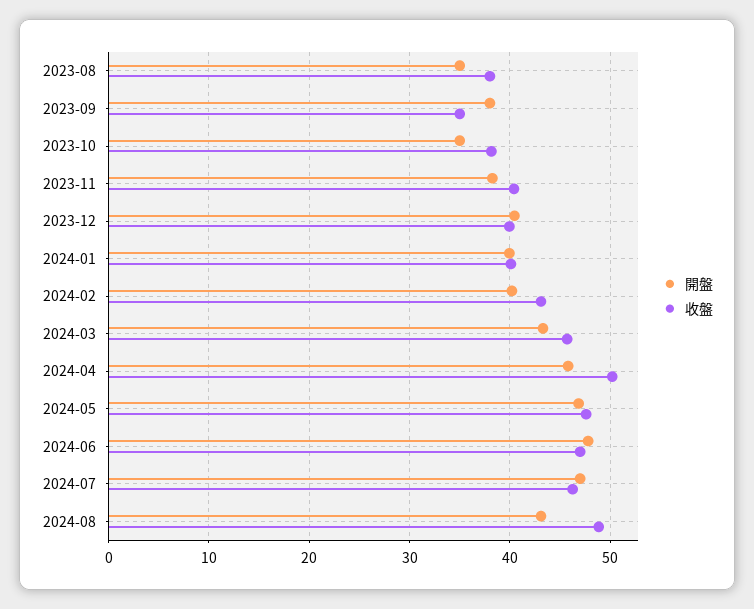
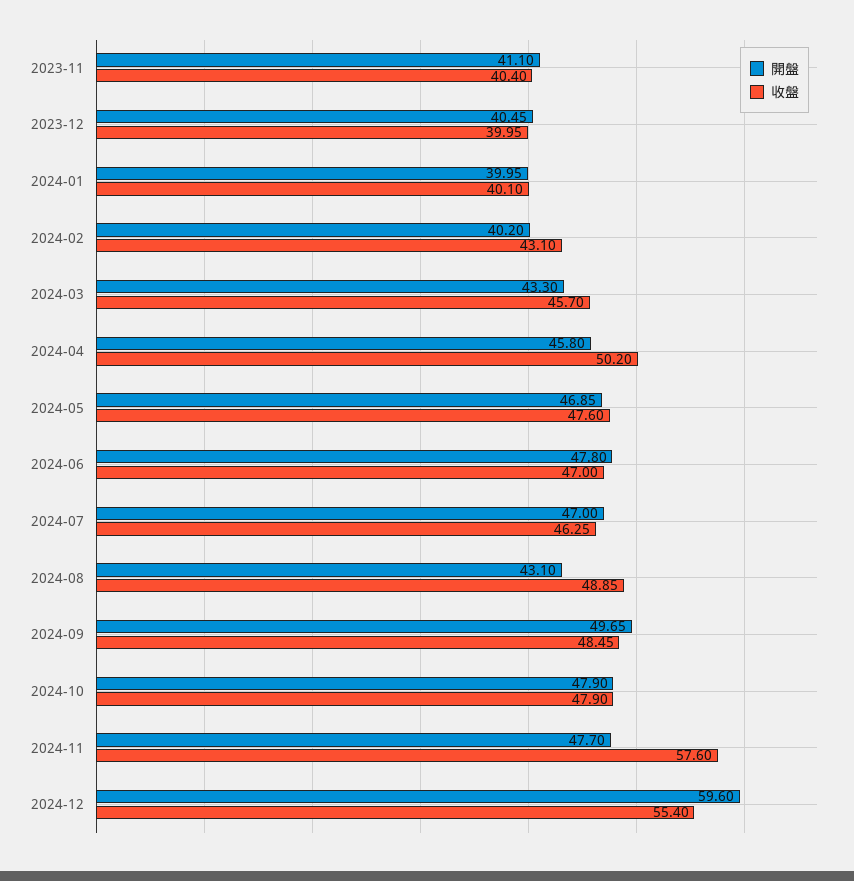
開盤, 2023-08: 35 -> none
收盤, 2023-08: 38 -> none
開盤, 2023-09: 38 -> none
收盤, 2023-09: 35 -> none
開盤, 2023-10: 35 -> none
收盤, 2023-10: 38 -> none
開盤, 2023-11: 38 -> 41.1
開盤, 2024-09: none -> 49.65
收盤, 2024-09: none -> 48.45
開盤, 2024-10: none -> 47.9
收盤, 2024-10: none -> 47.9
開盤, 2024-11: none -> 47.7
收盤, 2024-11: none -> 57.6
開盤, 2024-12: none -> 59.6
收盤, 2024-12: none -> 55.4

